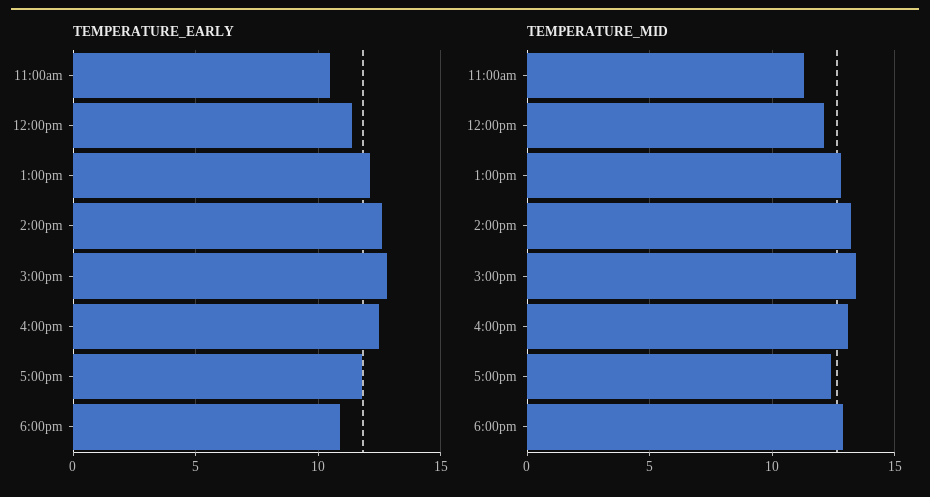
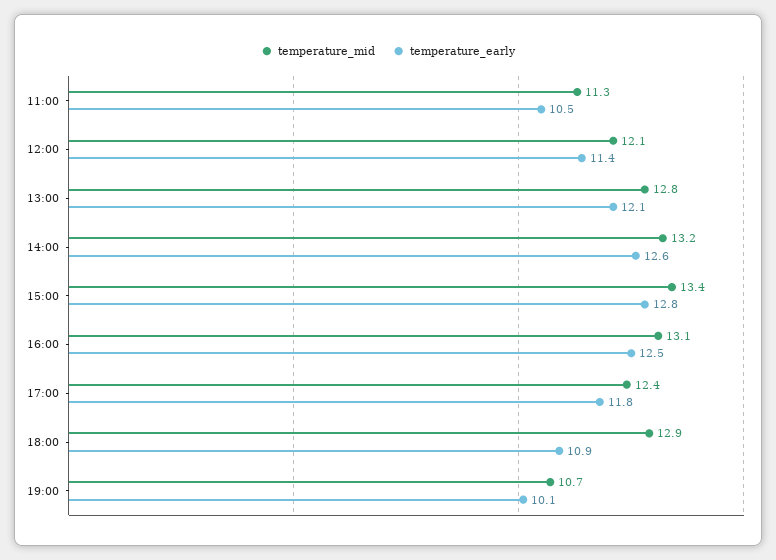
TEMPERATURE_MID, 19:00: none -> 10.7
TEMPERATURE_EARLY, 19:00: none -> 10.1

